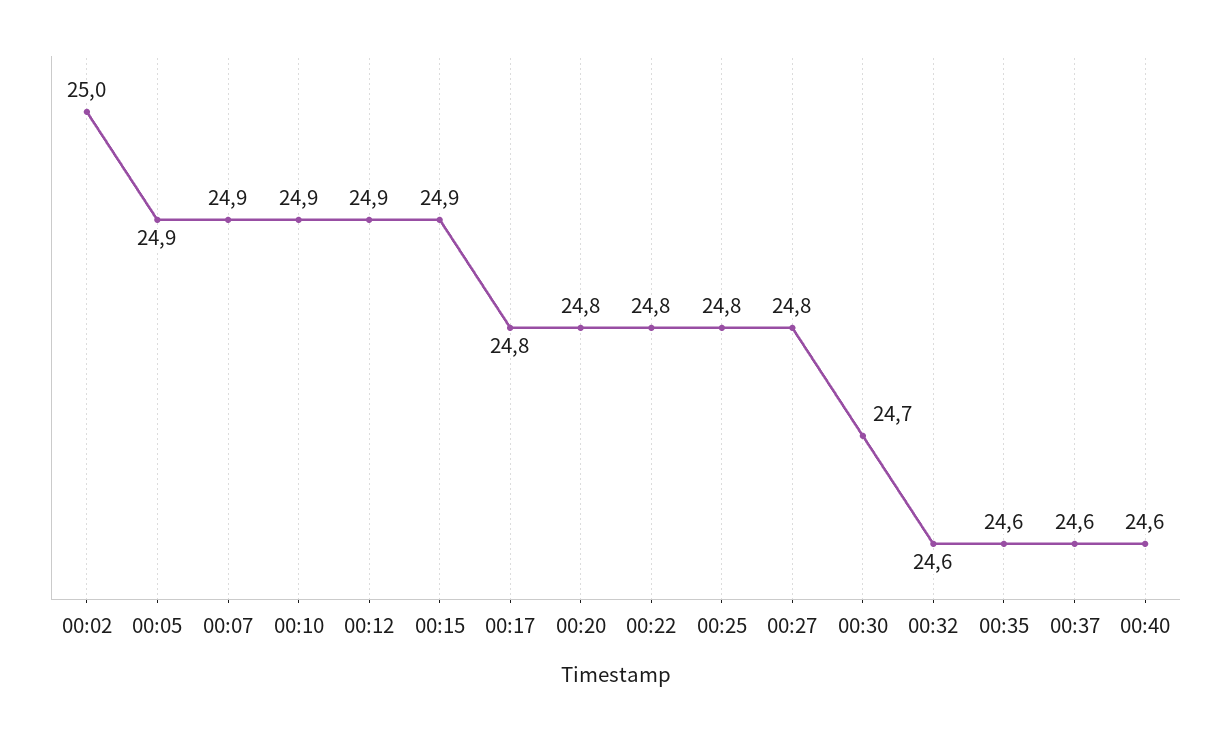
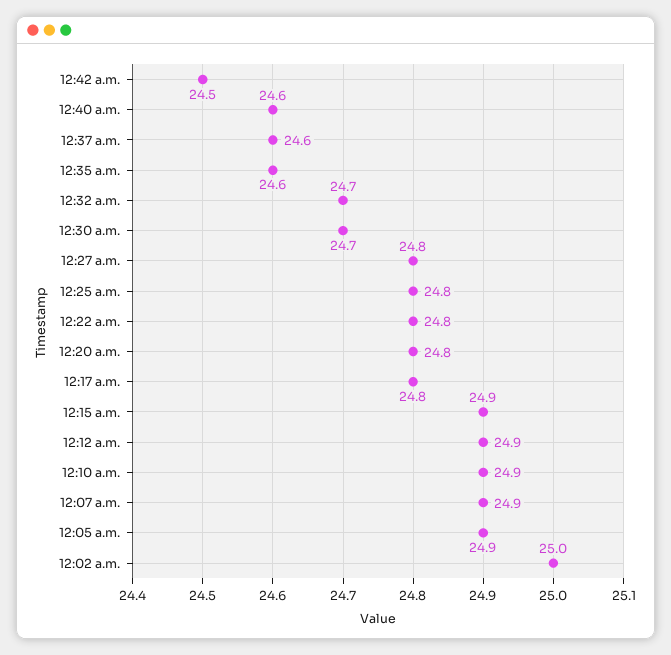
00:32: 24.6 -> 24.7
12:42 a.m.: none -> 24.5

